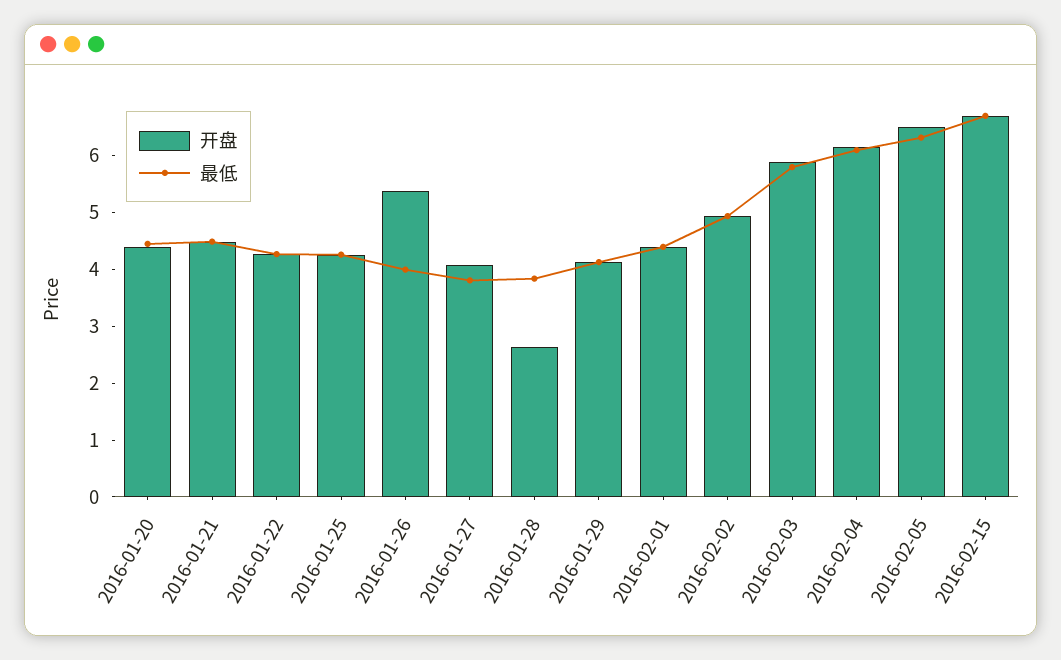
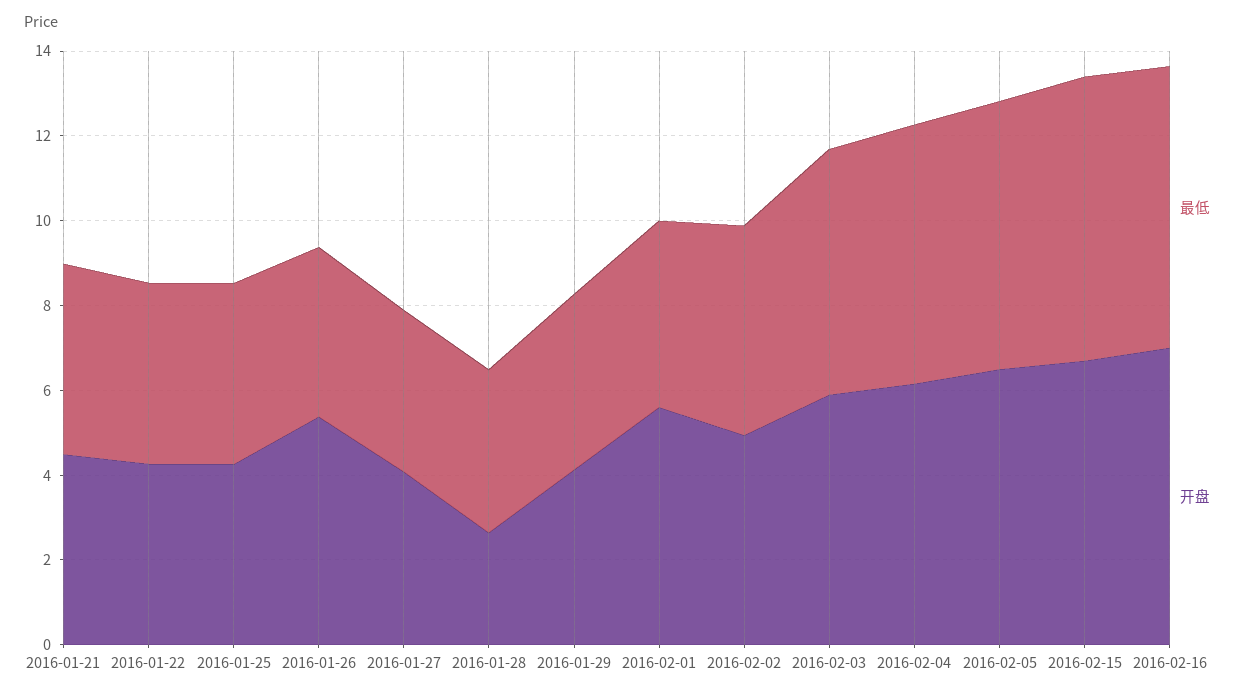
开盘, 2016-01-20: 4.4 -> none
最低, 2016-01-20: 4.4 -> none
开盘, 2016-02-01: 4.4 -> 5.5
最低, 2016-02-16: none -> 6.5
开盘, 2016-02-16: none -> 7

